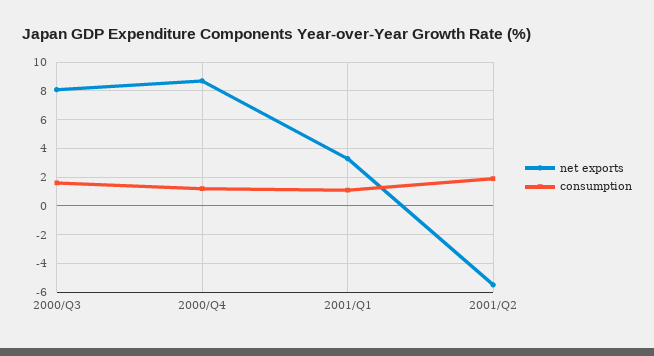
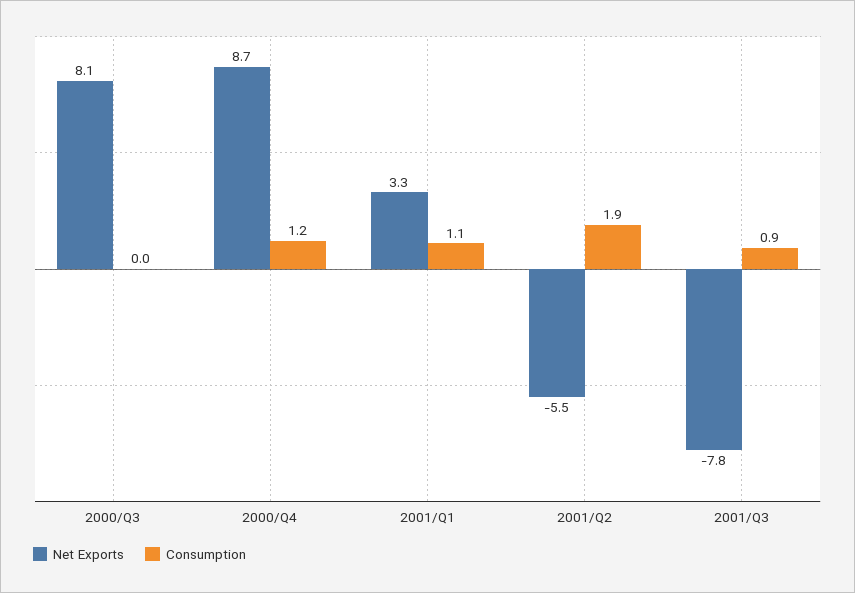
consumption, 2000/Q3: 1.5 -> 0
net exports, 2001/Q3: none -> -7.8
consumption, 2001/Q3: none -> 0.9

